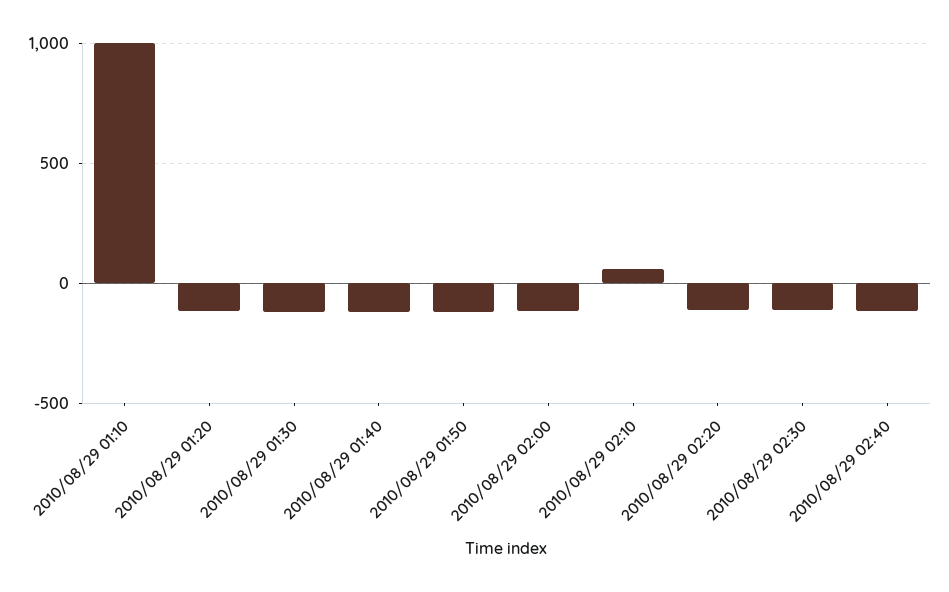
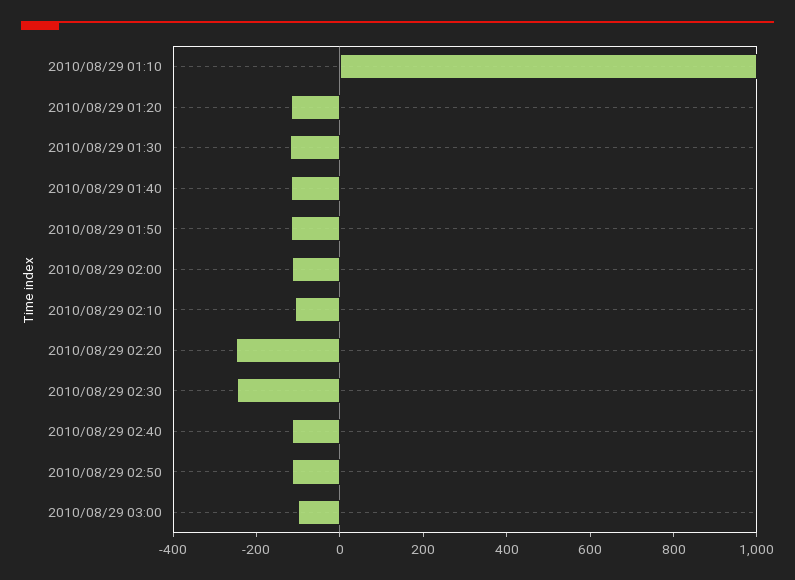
2010/08/29 02:10: 50 -> -100
2010/08/29 02:20: -100 -> -250
2010/08/29 02:30: -100 -> -250
2010/08/29 02:50: none -> -100
2010/08/29 03:00: none -> -100

